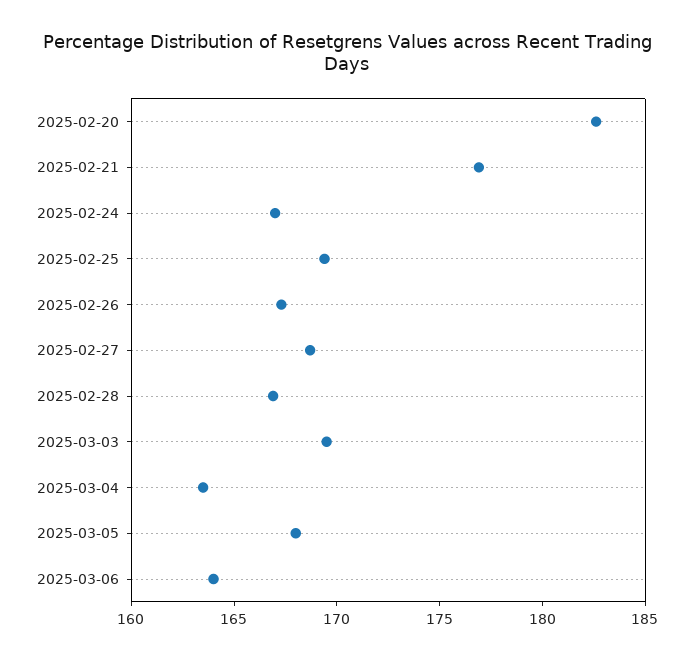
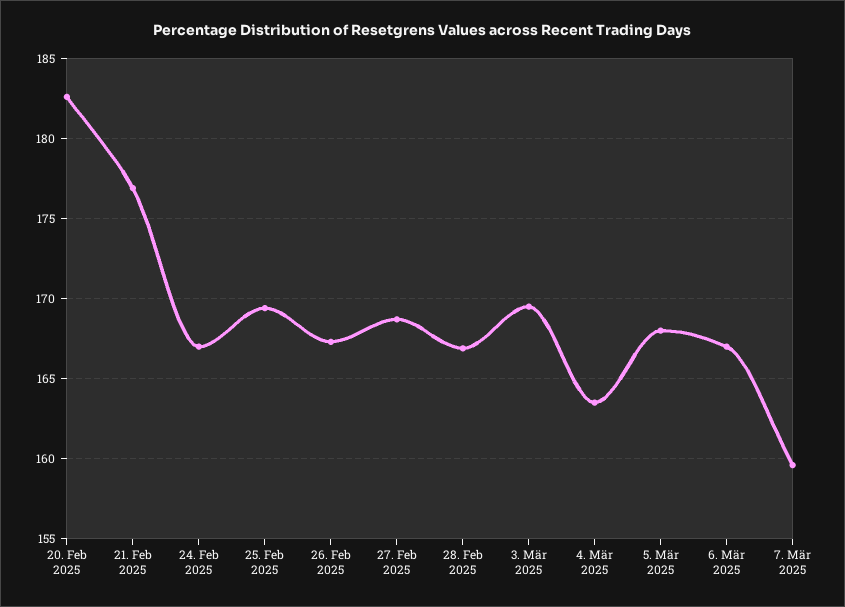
2025-03-06: 164 -> 167
7. Mär 2025: none -> 159.5

